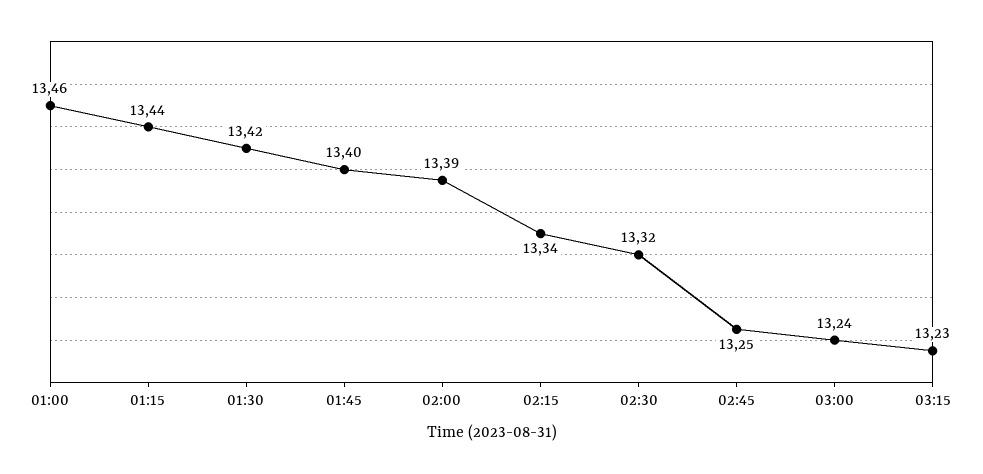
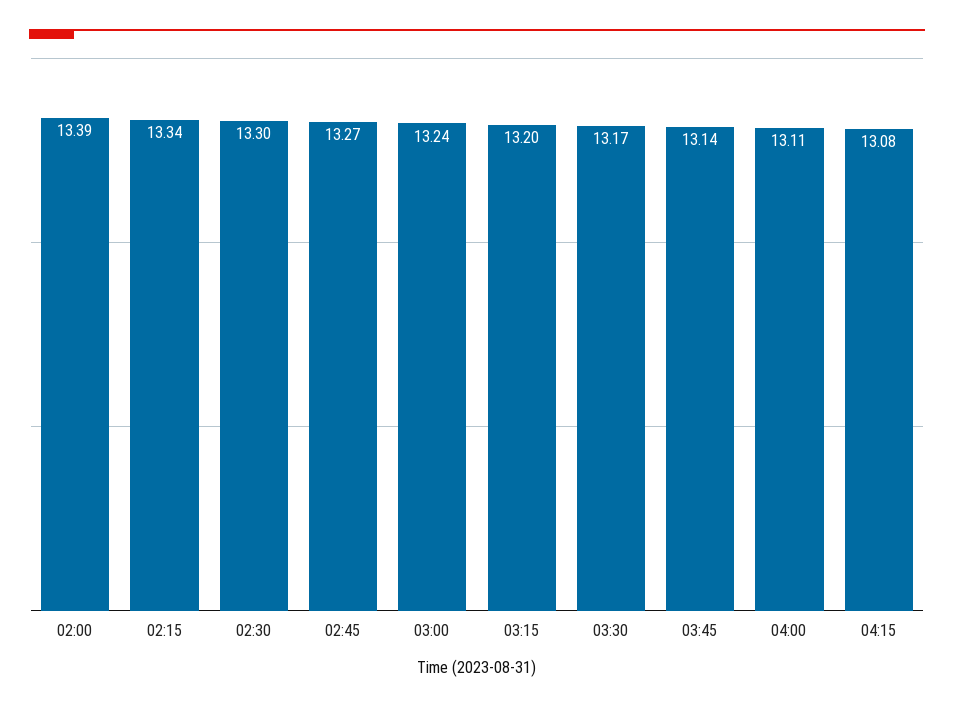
01:00: 13.46 -> none
01:15: 13.44 -> none
01:30: 13.42 -> none
01:45: 13.4 -> none
02:30: 13.32 -> 13.3
02:45: 13.25 -> 13.27
03:15: 13.23 -> 13.2
03:30: none -> 13.17
03:45: none -> 13.14
04:00: none -> 13.11
04:15: none -> 13.08

